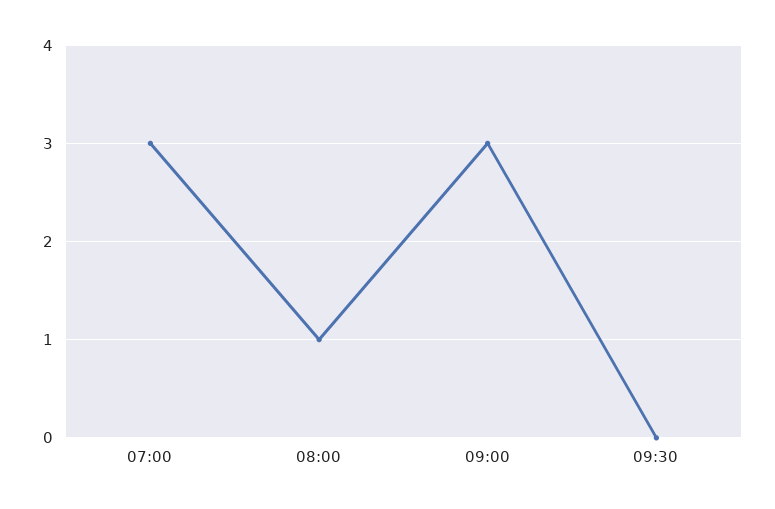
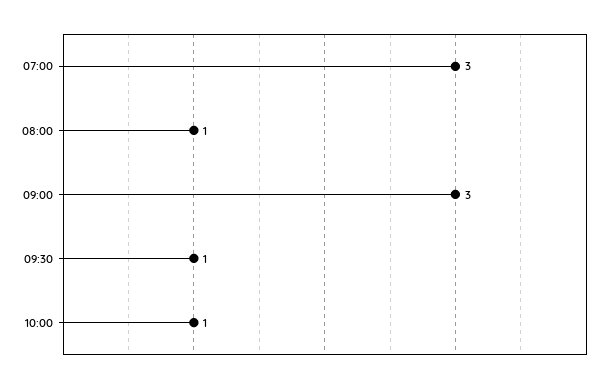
09:30: 0 -> 1
10:00: none -> 1

